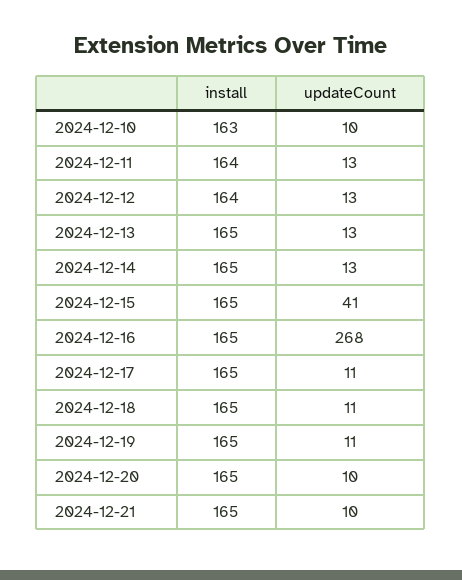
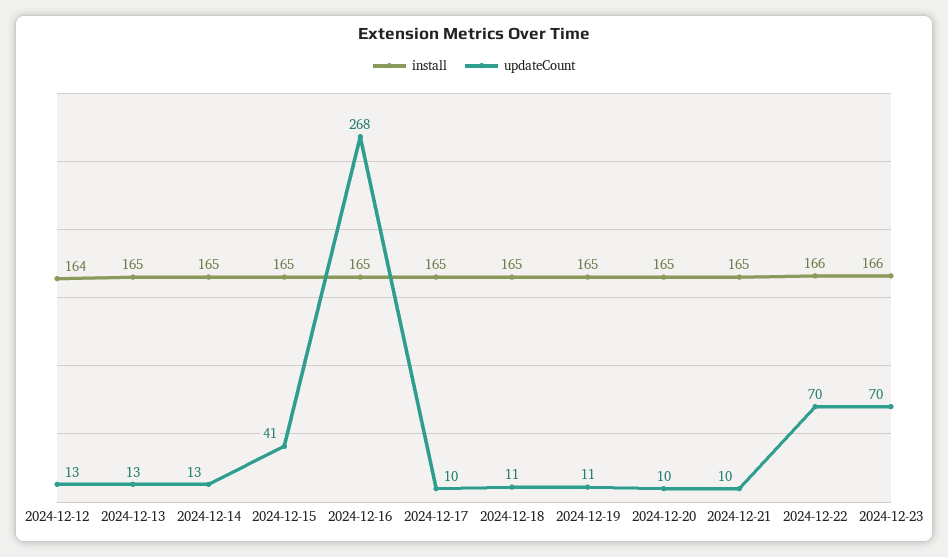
install, 2024-12-10: 163 -> none
updateCount, 2024-12-10: 10 -> none
install, 2024-12-11: 164 -> none
updateCount, 2024-12-11: 13 -> none
updateCount, 2024-12-17: 11 -> 10
install, 2024-12-22: none -> 166
updateCount, 2024-12-22: none -> 70
install, 2024-12-23: none -> 166
updateCount, 2024-12-23: none -> 70

